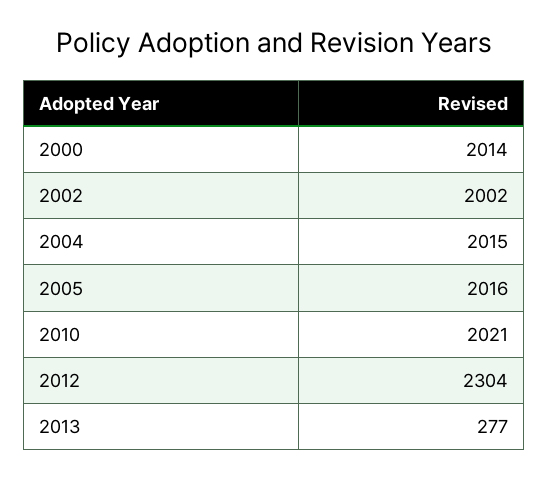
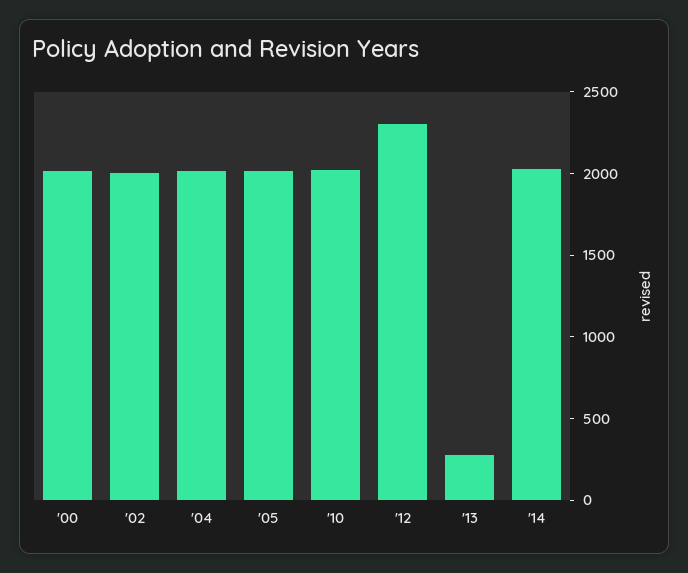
'14: none -> 2000

